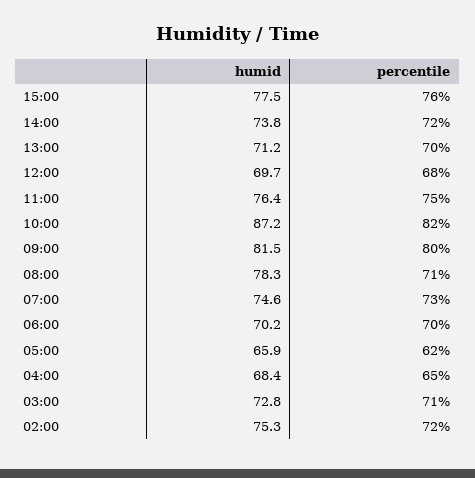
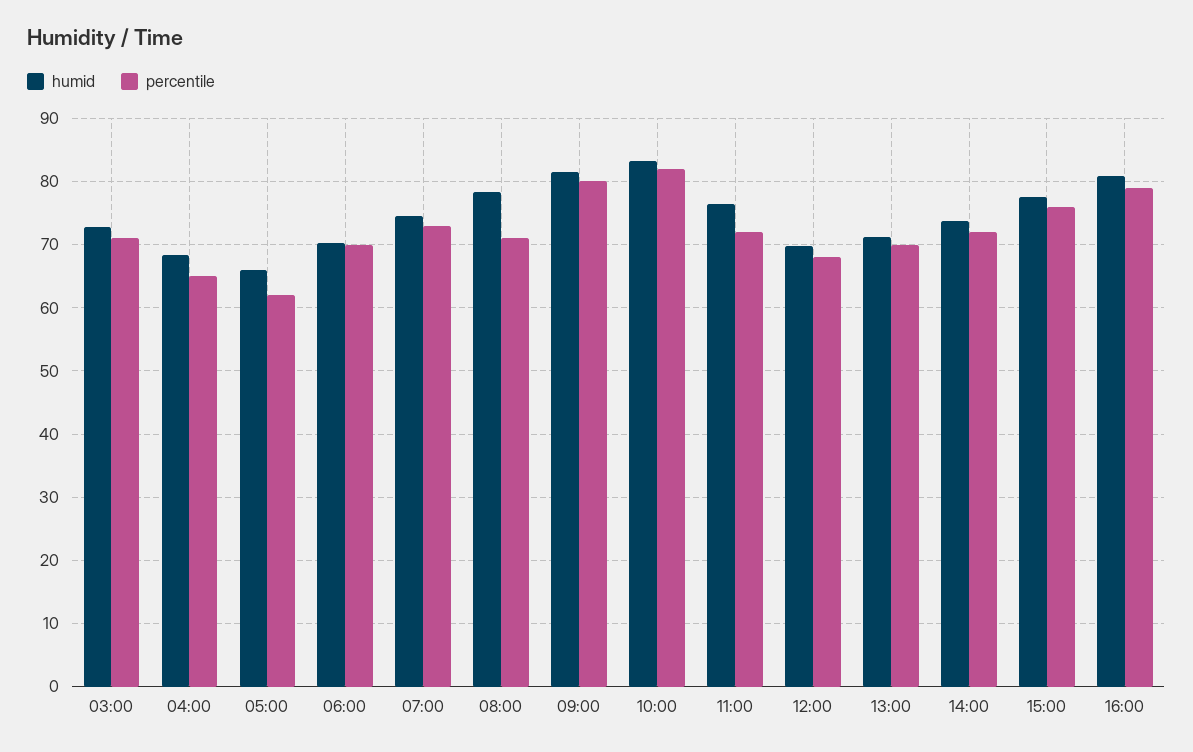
percentile, 11:00: 75 -> 72
humid, 10:00: 87.2 -> 83
humid, 02:00: 75.3 -> none
percentile, 02:00: 72 -> none
humid, 16:00: none -> 81
percentile, 16:00: none -> 79

